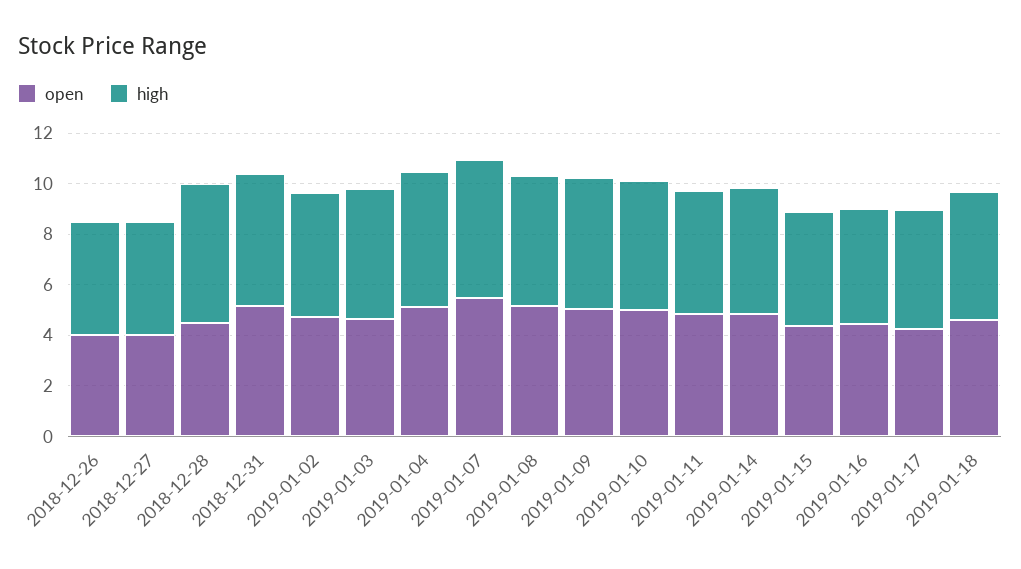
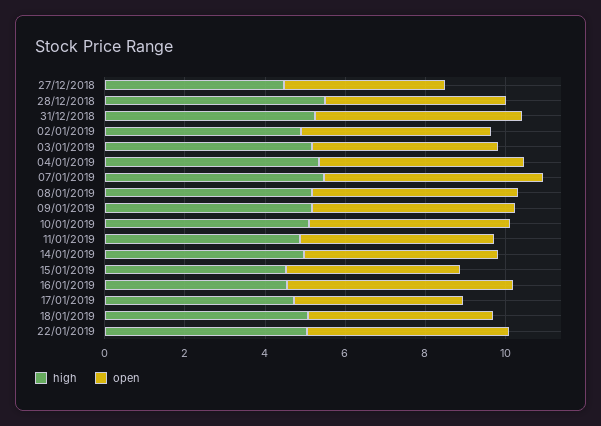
open, 2018-12-26: 4 -> none
high, 2018-12-26: 4.5 -> none
open, 2019-01-16: 4.5 -> 5.5
high, 22/01/2019: none -> 5
open, 22/01/2019: none -> 5

